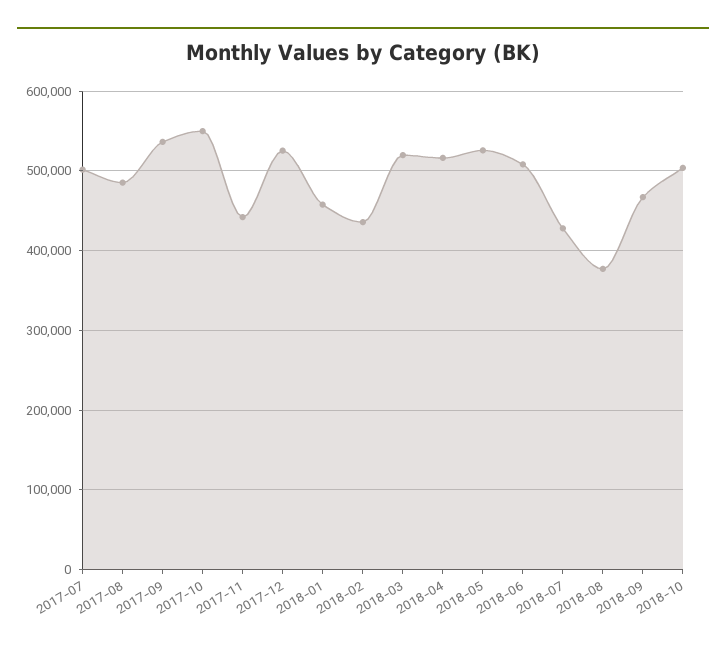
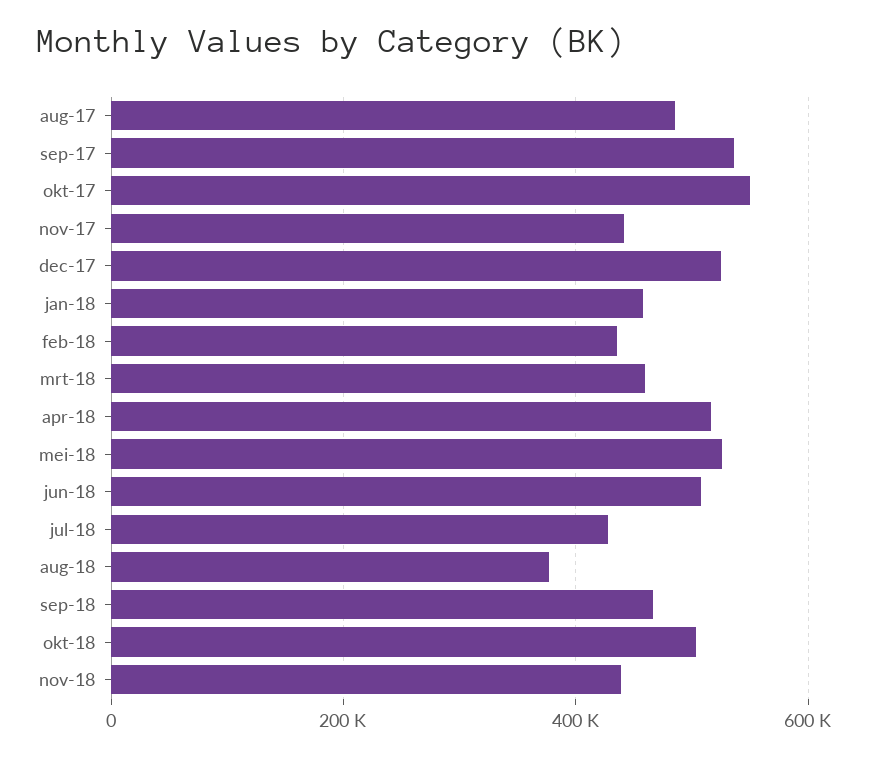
2017-07: 500000 -> none
2018-03: 520000 -> 460000
nov-18: none -> 440000

